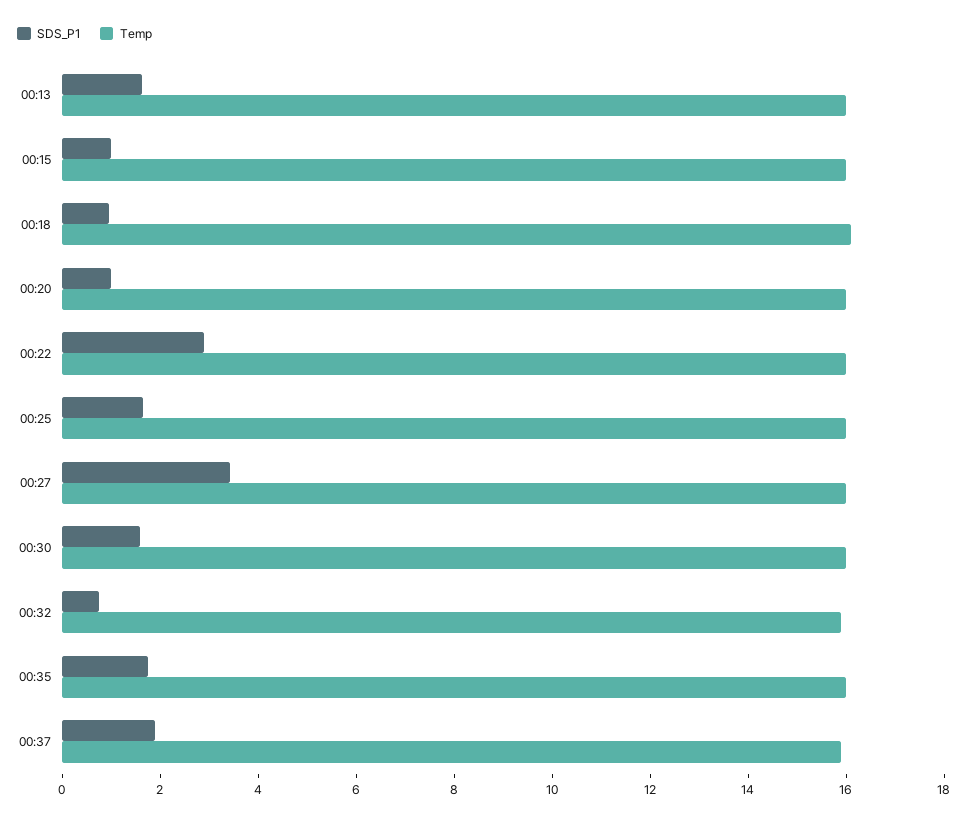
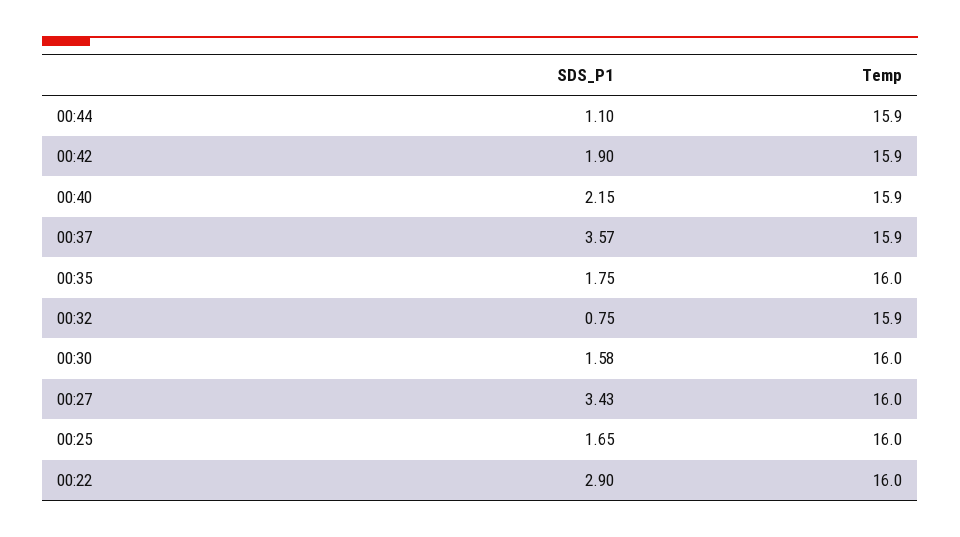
SDS_P1, 00:13: 1.5 -> none
Temp, 00:13: 16 -> none
SDS_P1, 00:15: 1 -> none
Temp, 00:15: 16 -> none
SDS_P1, 00:18: 1 -> none
Temp, 00:18: 16 -> none
SDS_P1, 00:20: 1 -> none
Temp, 00:20: 16 -> none
SDS_P1, 00:37: 2 -> 3.57
SDS_P1, 00:44: none -> 1.1
Temp, 00:44: none -> 15.9
SDS_P1, 00:42: none -> 1.9
Temp, 00:42: none -> 15.9
SDS_P1, 00:40: none -> 2.15
Temp, 00:40: none -> 15.9

